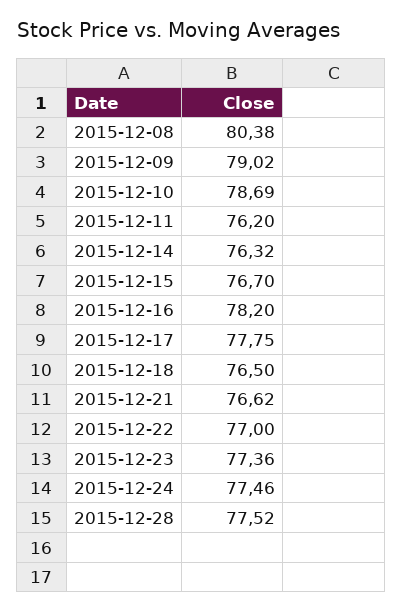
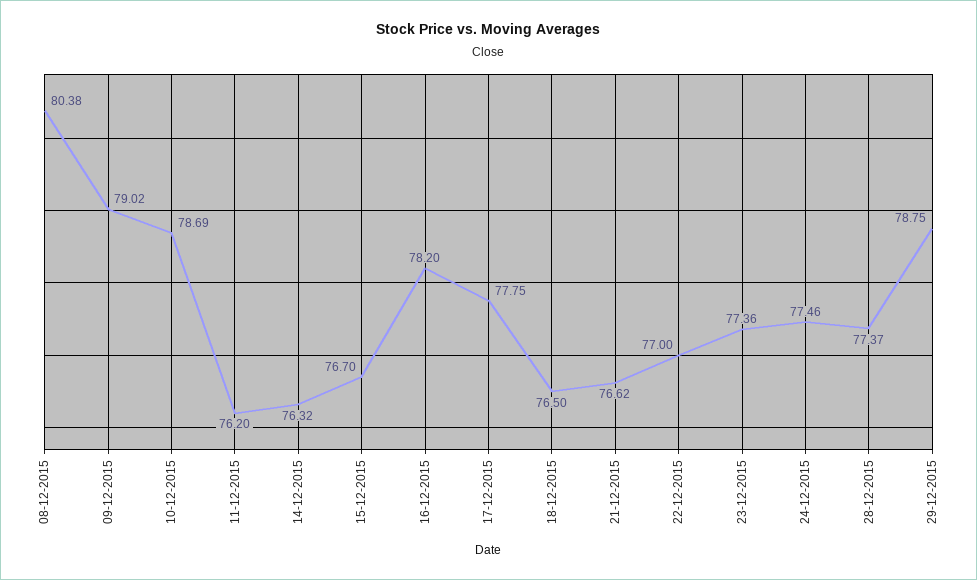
2015-12-28: 77.52 -> 77.37
29-12-2015: none -> 78.75

